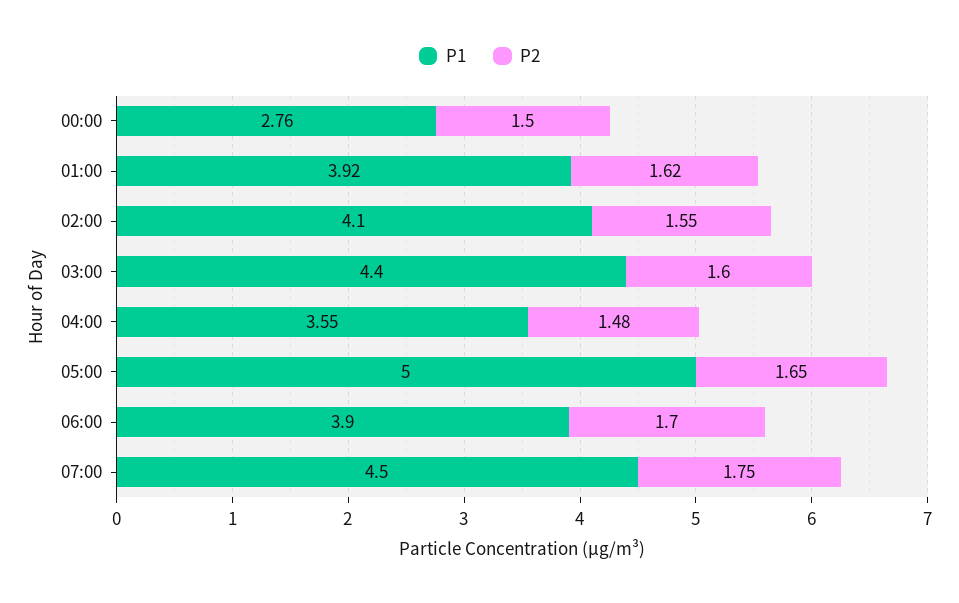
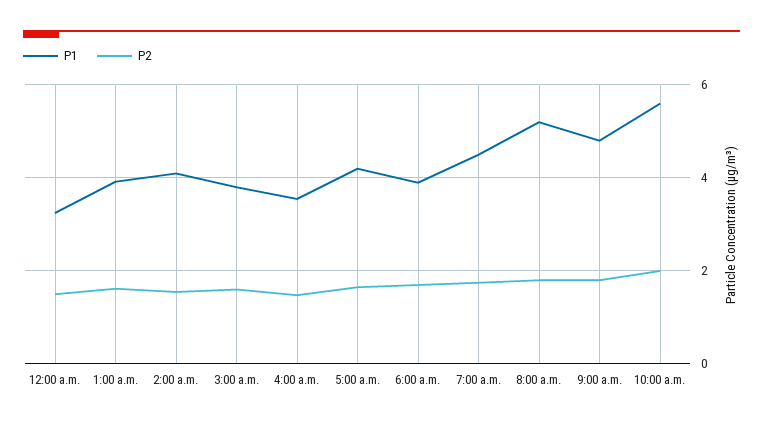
P1, 00:00: 2.76 -> 3.2
P1, 03:00: 4.4 -> 3.8
P1, 05:00: 5 -> 4.2
P1, 8:00 a.m.: none -> 5.2
P2, 8:00 a.m.: none -> 1.8
P1, 9:00 a.m.: none -> 4.8
P2, 9:00 a.m.: none -> 1.8
P1, 10:00 a.m.: none -> 5.6
P2, 10:00 a.m.: none -> 2

